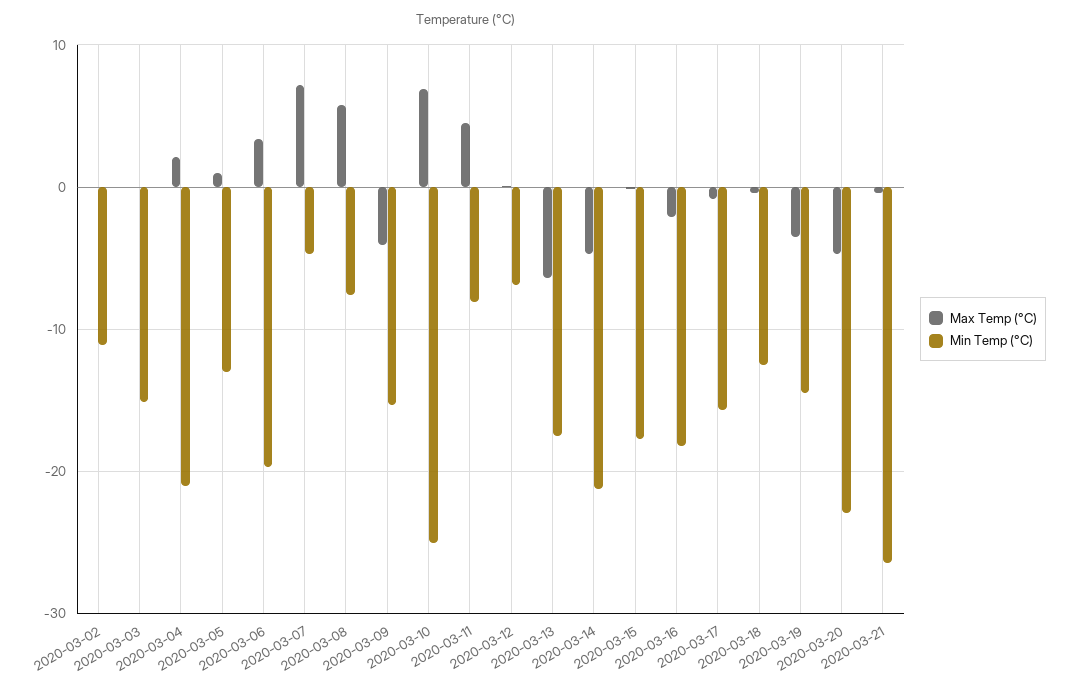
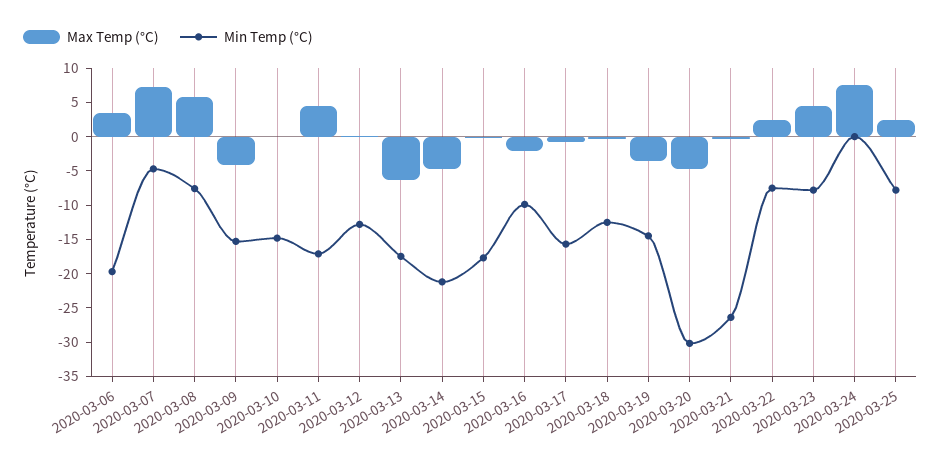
Max Temp (°C), 2020-03-02: 0 -> none
Min Temp (°C), 2020-03-02: -11 -> none
Max Temp (°C), 2020-03-03: 0 -> none
Min Temp (°C), 2020-03-03: -15 -> none
Max Temp (°C), 2020-03-04: 2 -> none
Min Temp (°C), 2020-03-04: -21 -> none
Max Temp (°C), 2020-03-05: 1 -> none
Min Temp (°C), 2020-03-05: -13 -> none
Max Temp (°C), 2020-03-10: 7 -> 0
Min Temp (°C), 2020-03-10: -25 -> -15
Min Temp (°C), 2020-03-11: -8 -> -17.5
Min Temp (°C), 2020-03-12: -7 -> -12.5
Min Temp (°C), 2020-03-16: -18 -> -10
Min Temp (°C), 2020-03-20: -23 -> -30
Max Temp (°C), 2020-03-22: none -> 2.5
Min Temp (°C), 2020-03-22: none -> -7.5
Max Temp (°C), 2020-03-23: none -> 5
Min Temp (°C), 2020-03-23: none -> -7.5
Max Temp (°C), 2020-03-24: none -> 7.5
Min Temp (°C), 2020-03-24: none -> 0
Max Temp (°C), 2020-03-25: none -> 2.5
Min Temp (°C), 2020-03-25: none -> -7.5

